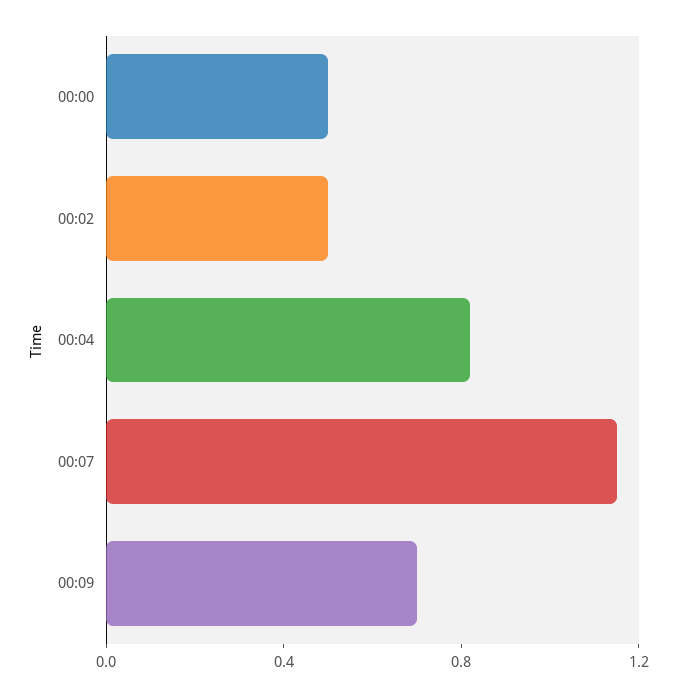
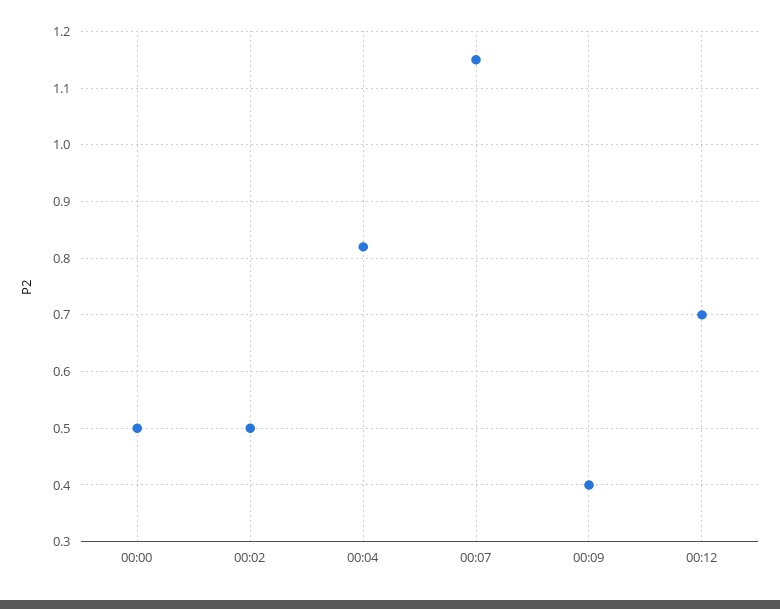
00:09: 0.7 -> 0.4
00:12: none -> 0.7

